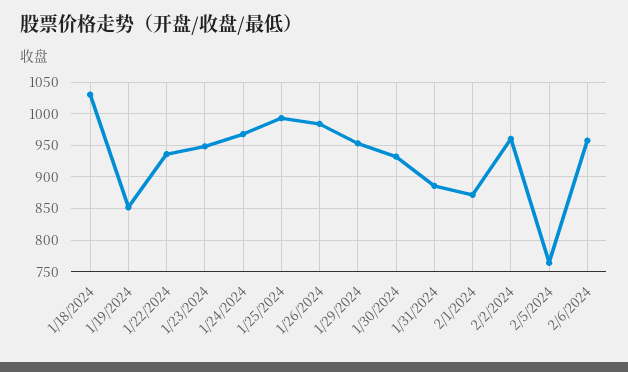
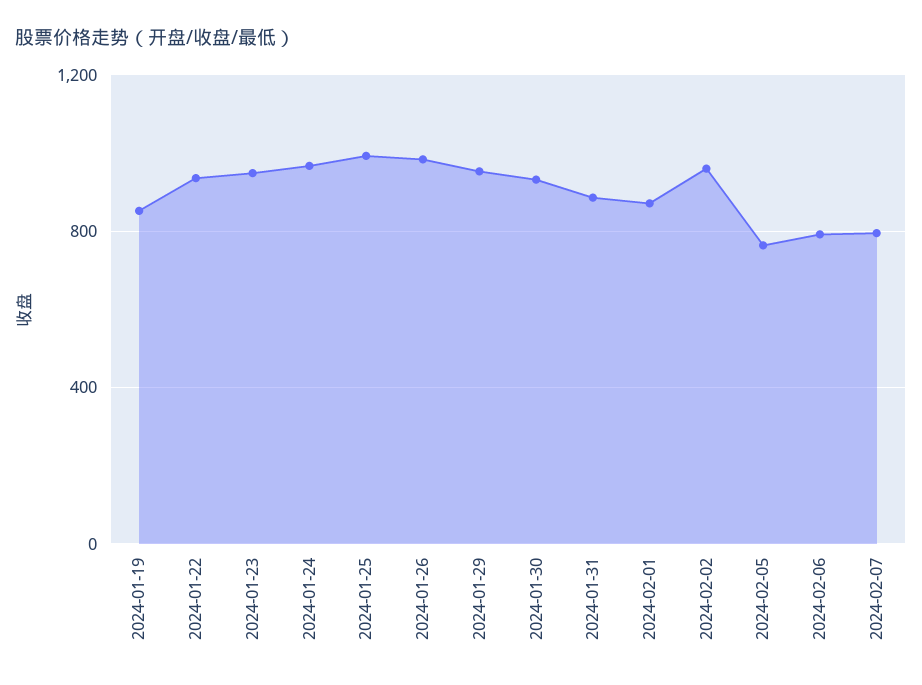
1/18/2024: 1030 -> none
2/6/2024: 960 -> 800
2024-02-07: none -> 800

